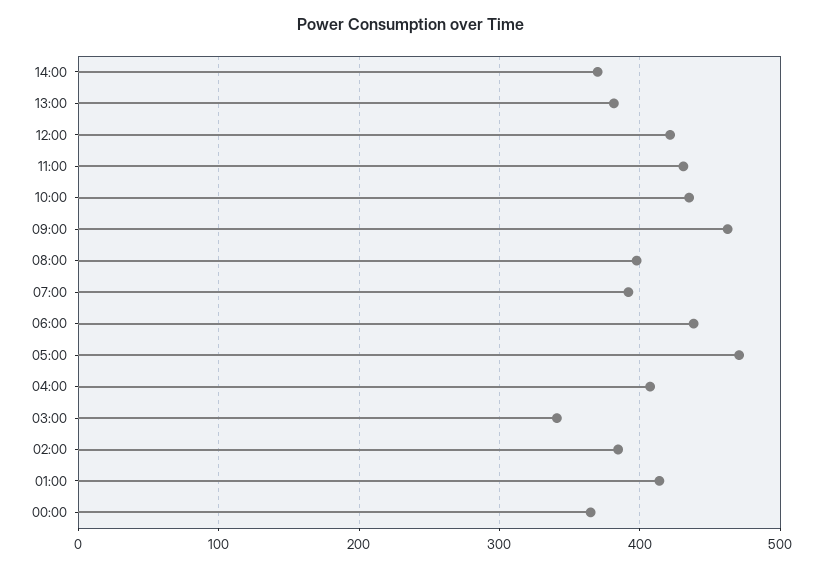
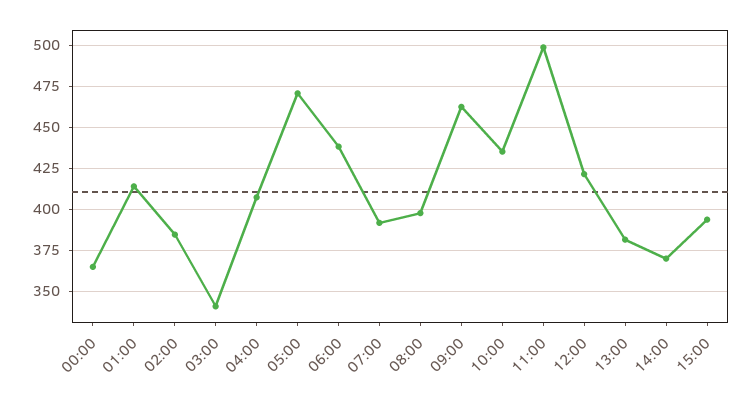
11:00: 430 -> 500
15:00: none -> 395

